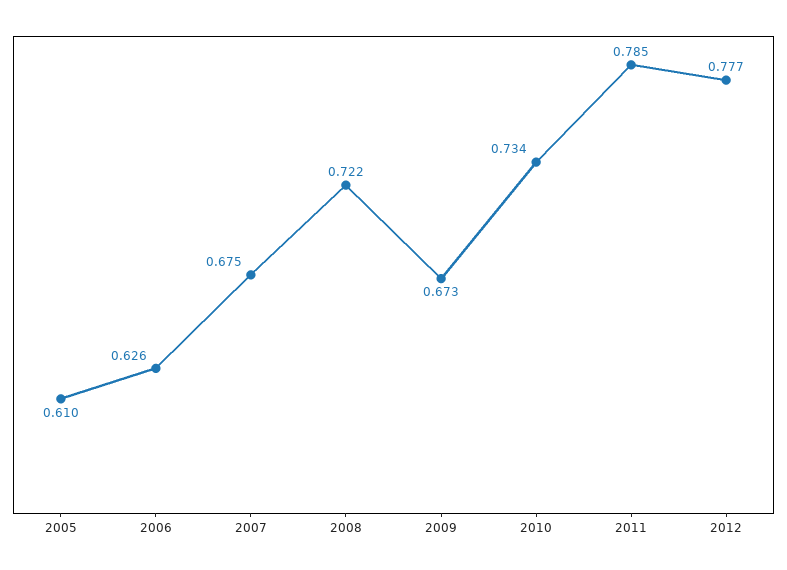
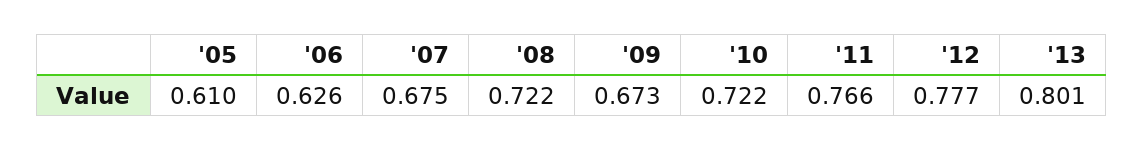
2010: 0.734 -> 0.722
2011: 0.785 -> 0.766
'13: none -> 0.801

